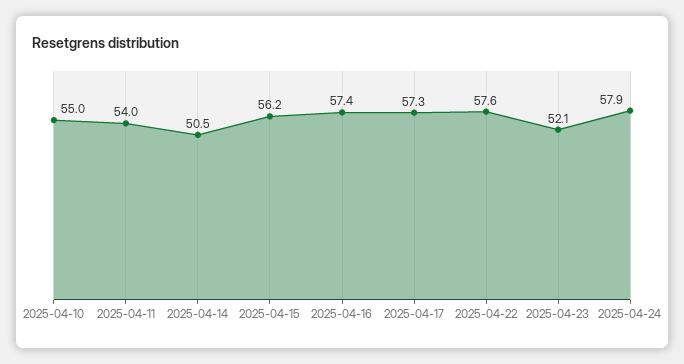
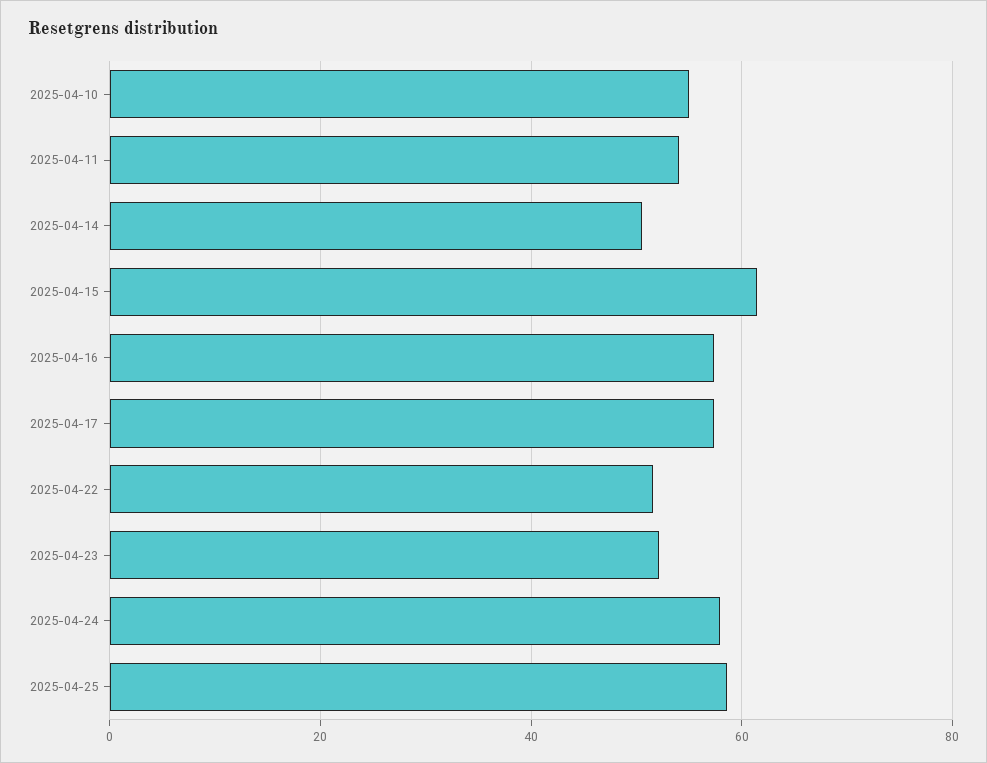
2025-04-15: 56.2 -> 62
2025-04-22: 57.6 -> 52
2025-04-25: none -> 58

